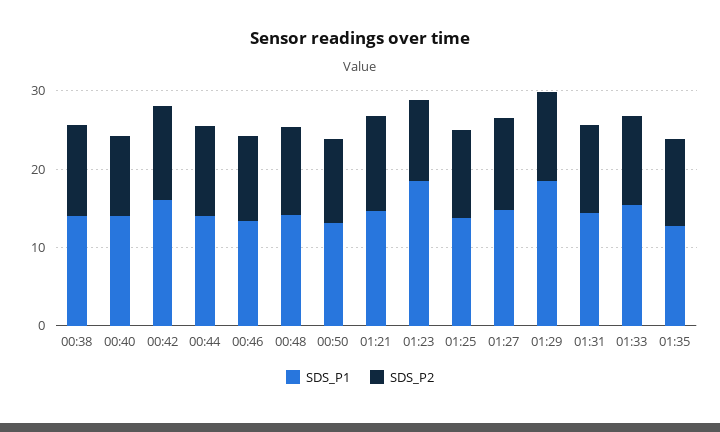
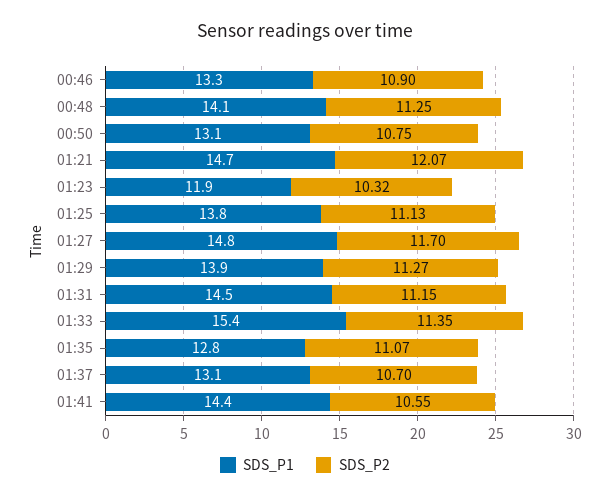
SDS_P1, 00:38: 14 -> none
SDS_P2, 00:38: 12 -> none
SDS_P1, 00:40: 14 -> none
SDS_P2, 00:40: 10 -> none
SDS_P1, 00:42: 16 -> none
SDS_P2, 00:42: 12 -> none
SDS_P1, 00:44: 14 -> none
SDS_P2, 00:44: 12 -> none
SDS_P1, 01:23: 18 -> 11.9
SDS_P1, 01:29: 18 -> 13.9
SDS_P1, 01:37: none -> 13.1
SDS_P2, 01:37: none -> 10.7
SDS_P1, 01:41: none -> 14.4
SDS_P2, 01:41: none -> 10.55

